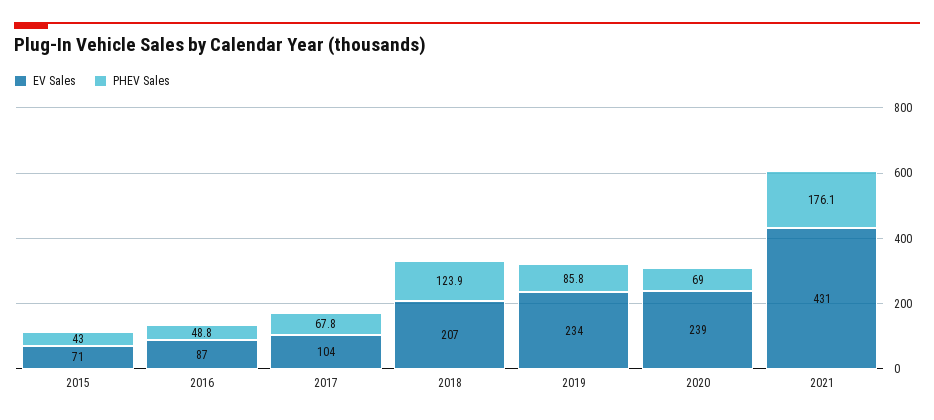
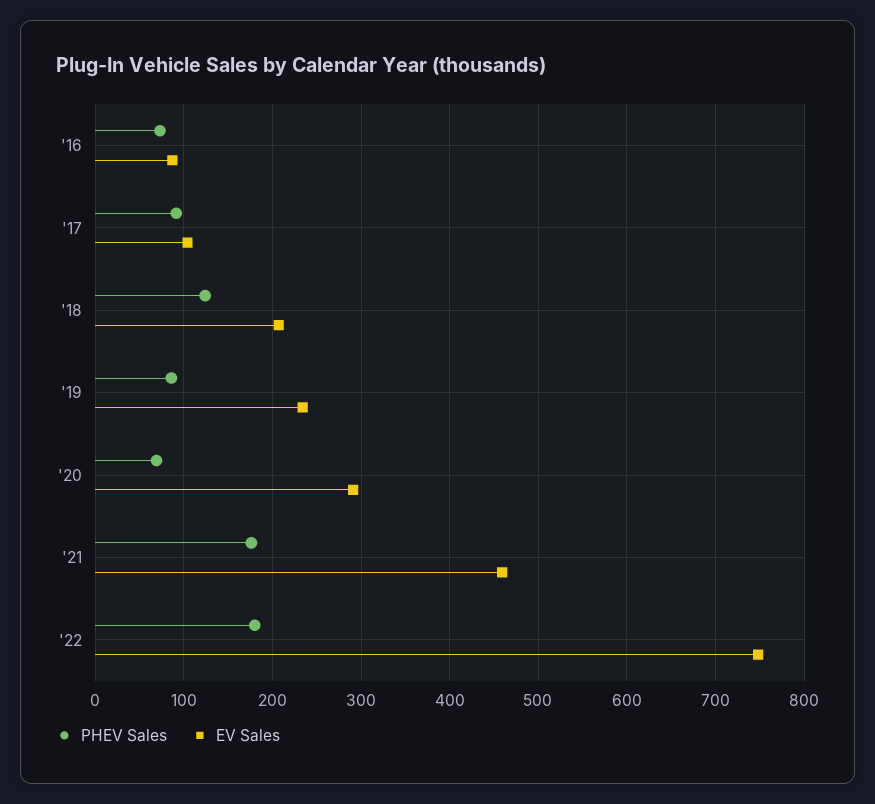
EV Sales, 2015: 71 -> none
PHEV Sales, 2015: 43 -> none
PHEV Sales, 2016: 48.8 -> 70
PHEV Sales, 2017: 67.8 -> 90
EV Sales, 2020: 239 -> 290
EV Sales, 2021: 431 -> 460
PHEV Sales, '22: none -> 180
EV Sales, '22: none -> 750

